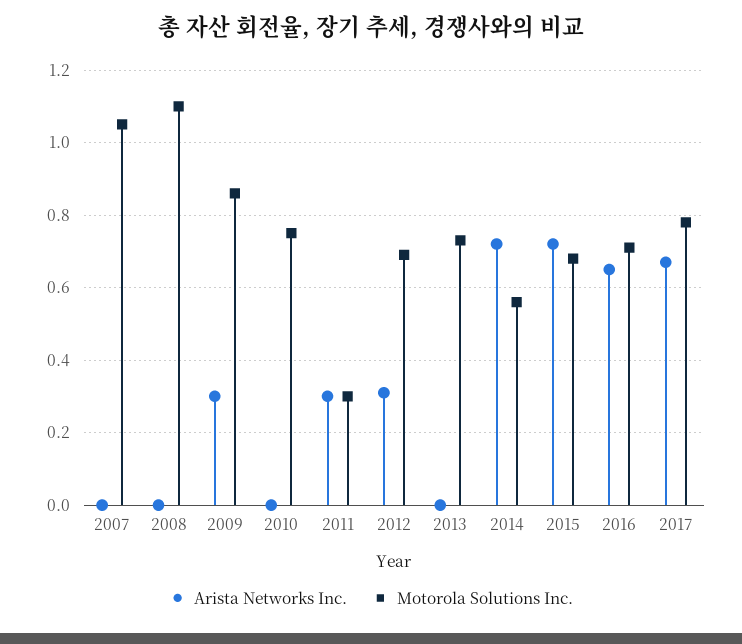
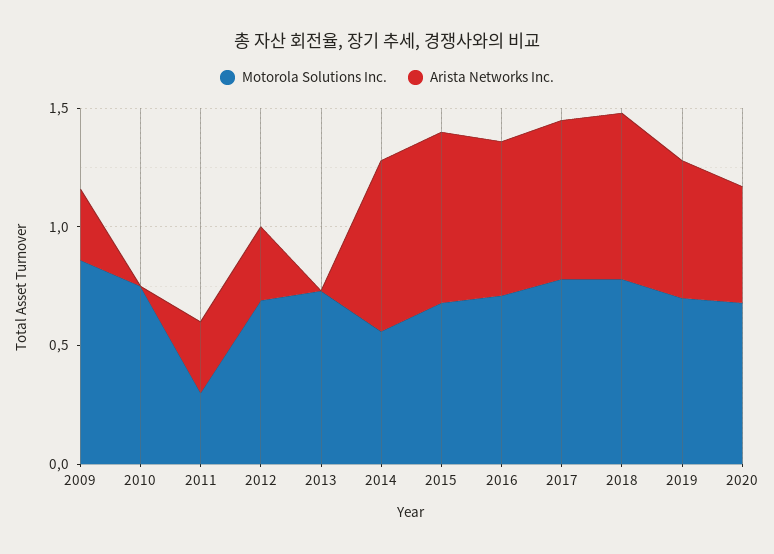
Arista Networks Inc., 2007: 0 -> none
Motorola Solutions Inc., 2007: 1.05 -> none
Arista Networks Inc., 2008: 0 -> none
Motorola Solutions Inc., 2008: 1.1 -> none
Motorola Solutions Inc., 2018: none -> 0.8
Arista Networks Inc., 2018: none -> 0.7
Motorola Solutions Inc., 2019: none -> 0.7
Arista Networks Inc., 2019: none -> 0.6
Motorola Solutions Inc., 2020: none -> 0.7
Arista Networks Inc., 2020: none -> 0.5

